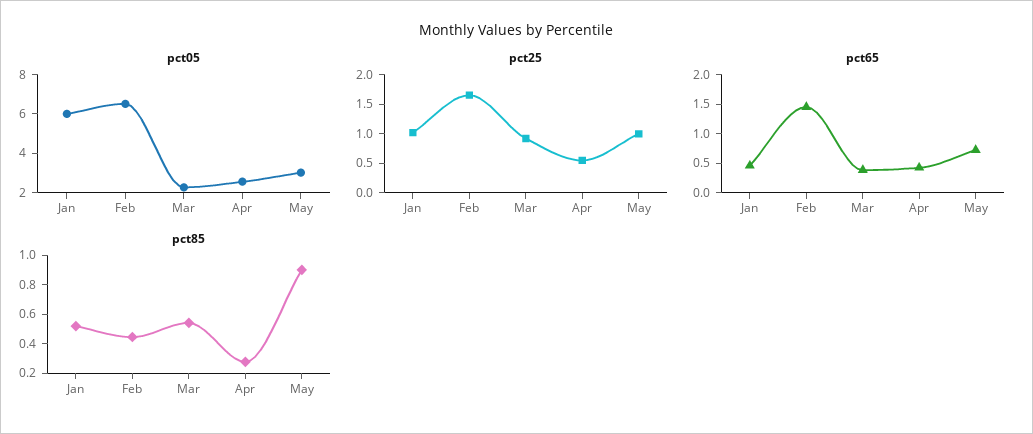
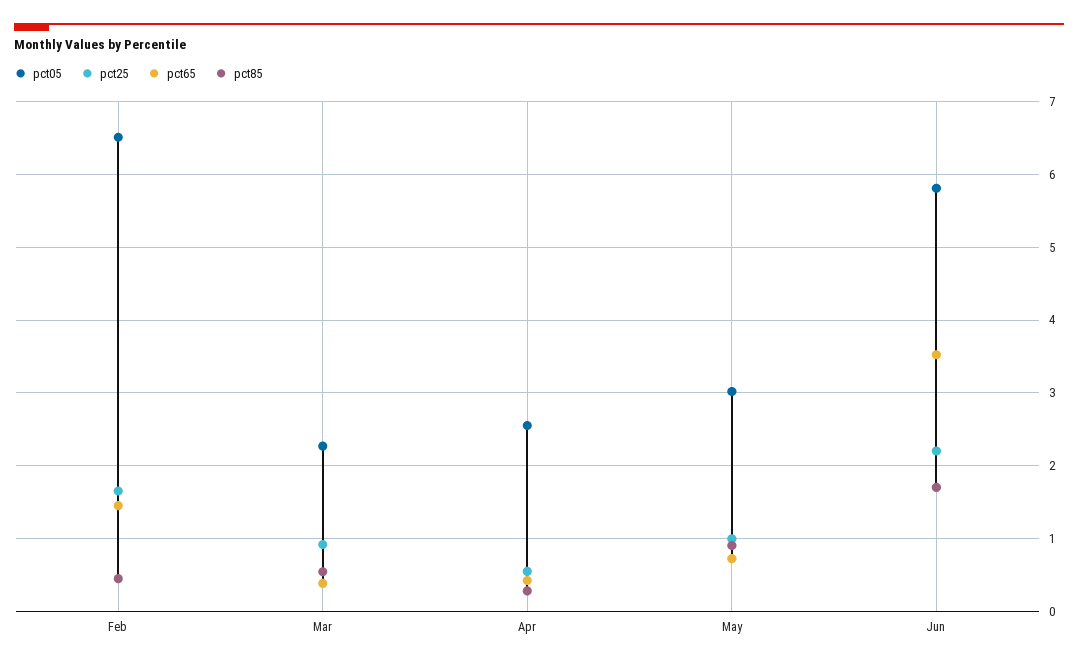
pct05, Jan: 6 -> none
pct25, Jan: 1 -> none
pct65, Jan: 0.5 -> none
pct85, Jan: 0.5 -> none
pct05, Jun: none -> 5.8
pct25, Jun: none -> 2.2
pct65, Jun: none -> 3.5
pct85, Jun: none -> 1.7

